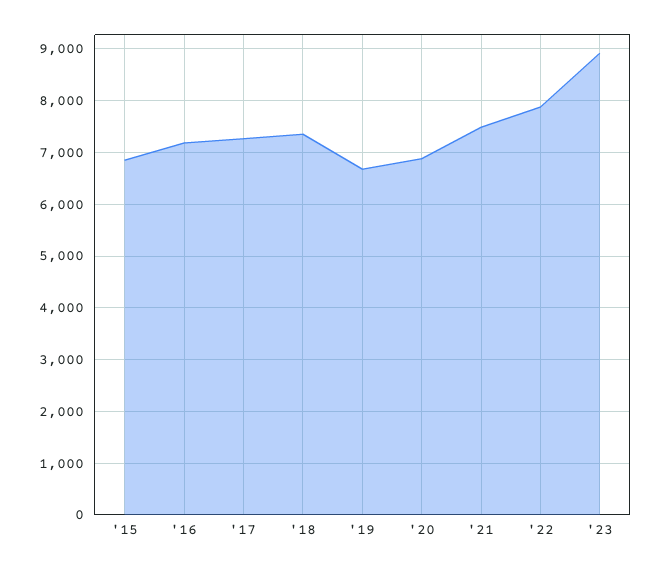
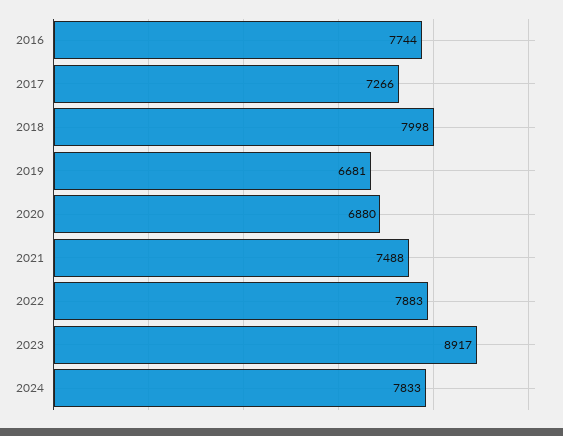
'15: 6800 -> none
'16: 7200 -> 7744
'18: 7400 -> 7998
2024: none -> 7833

